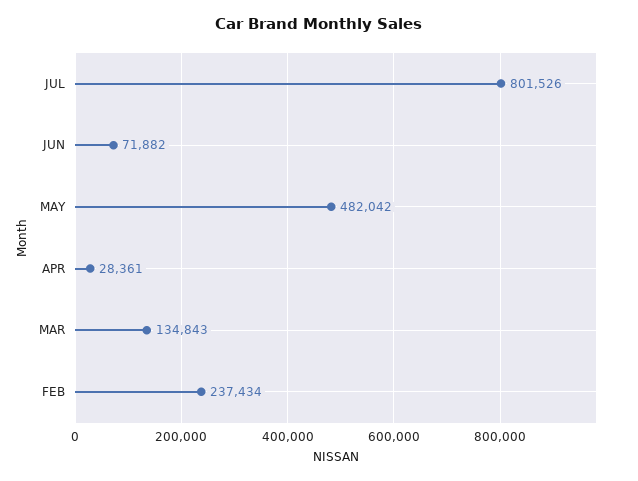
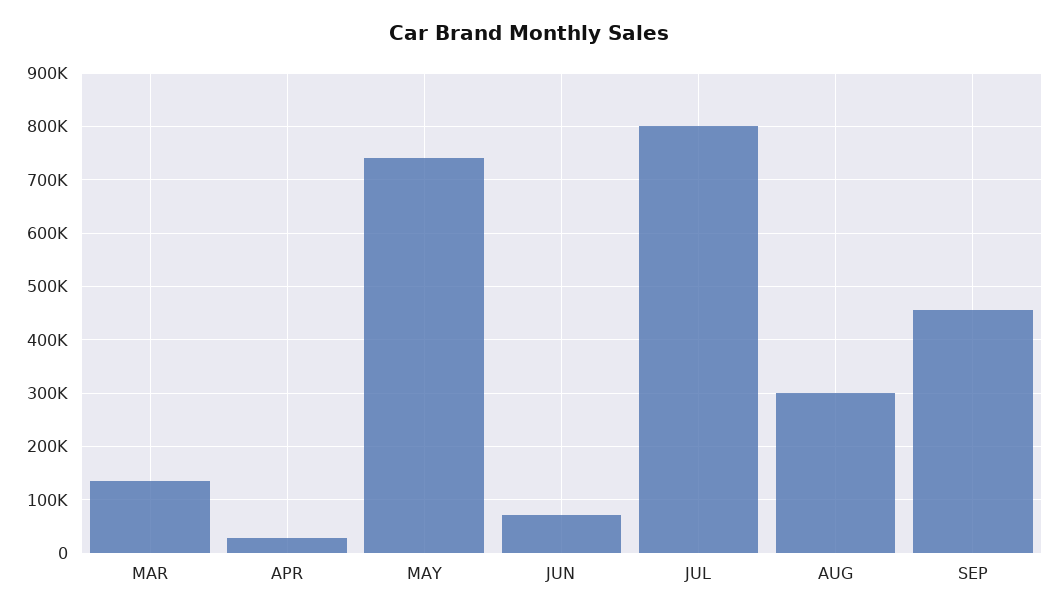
MAY: 482042 -> 740000
FEB: 237434 -> none
AUG: none -> 300000
SEP: none -> 460000

